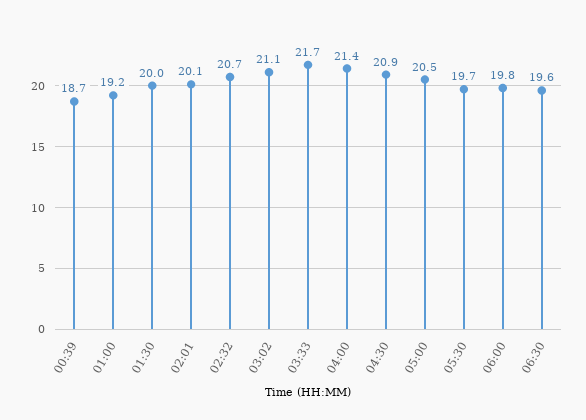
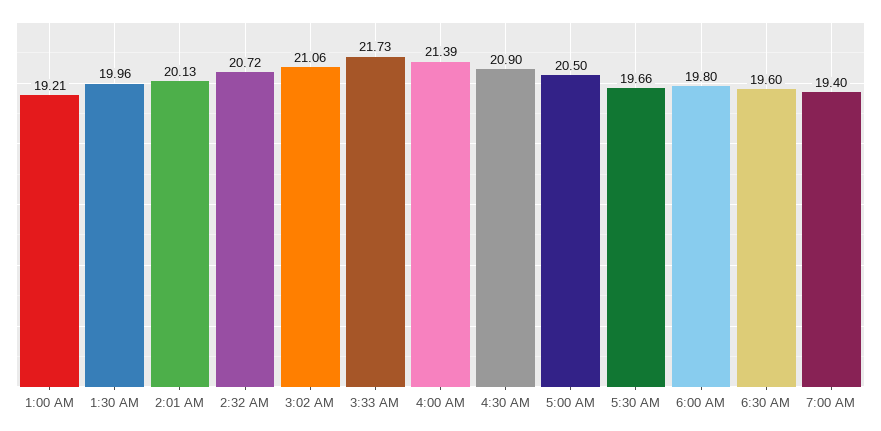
00:39: 18.7 -> none
7:00 AM: none -> 19.4

